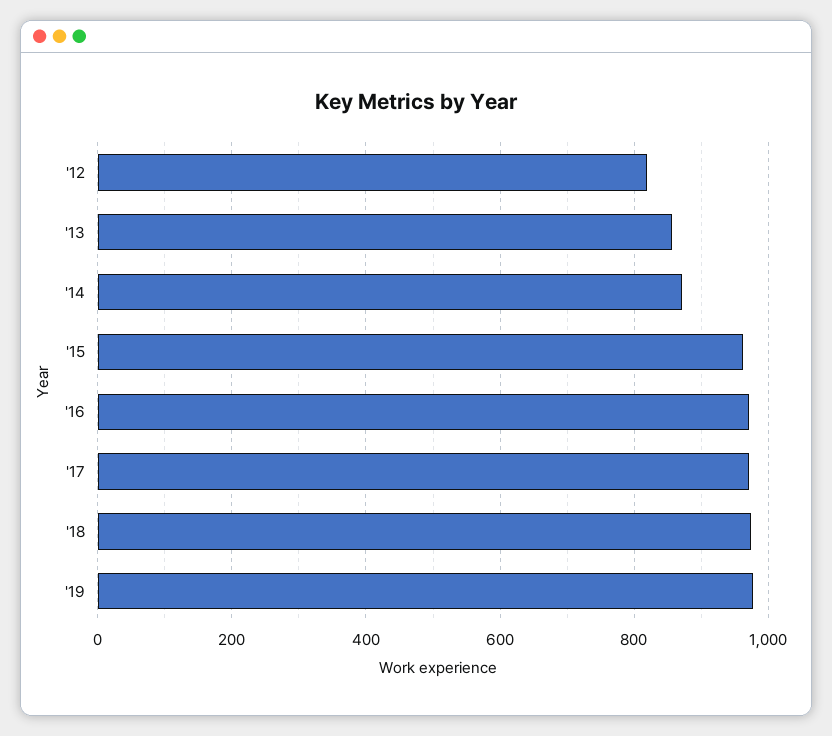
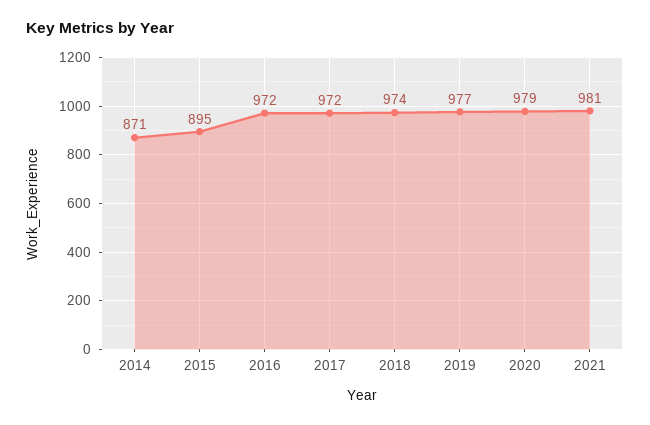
'12: 820 -> none
'13: 860 -> none
'15: 960 -> 895
2020: none -> 979
2021: none -> 981

